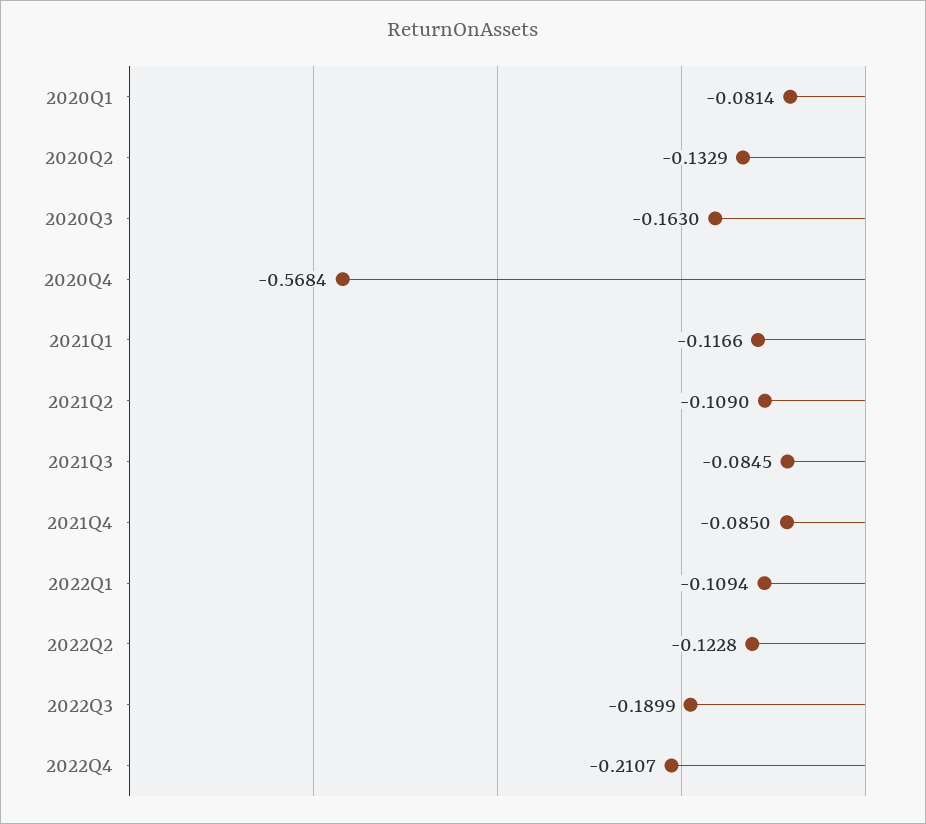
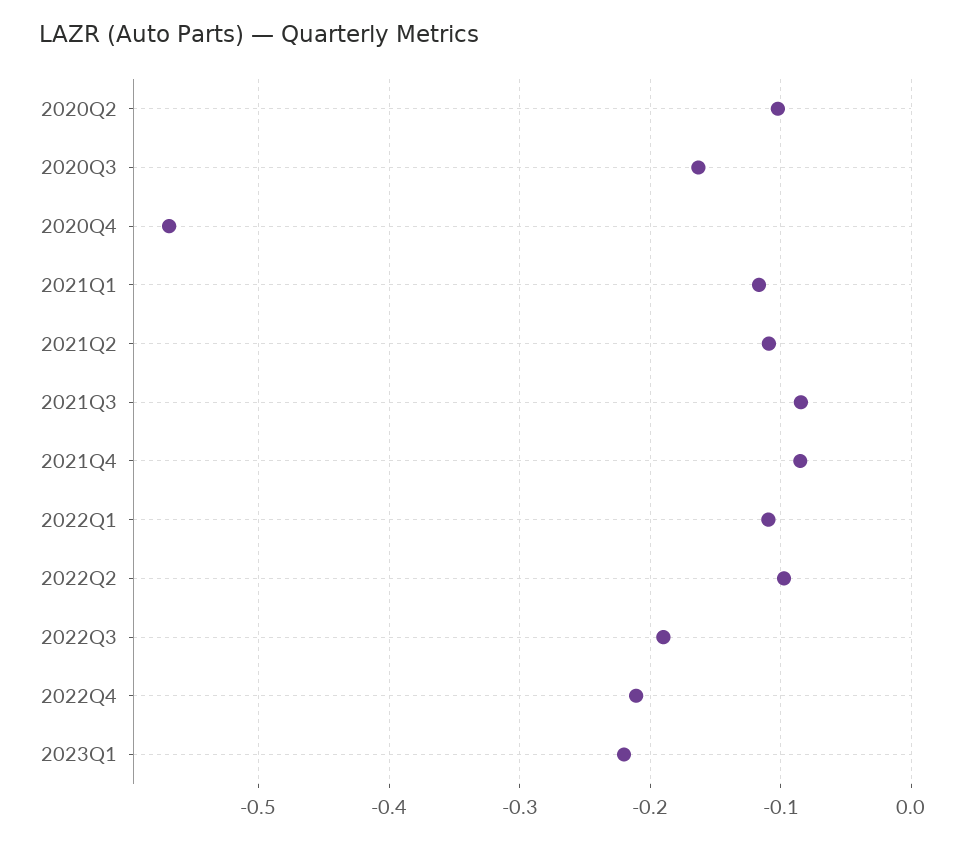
2020Q1: -0.0814 -> none
2020Q2: -0.1329 -> -0.1
2022Q2: -0.1228 -> -0.1
2023Q1: none -> -0.22

